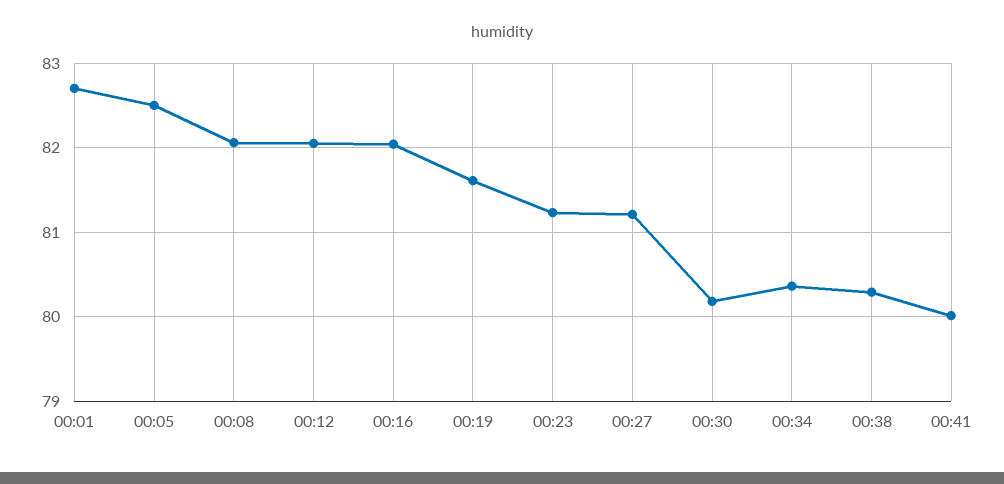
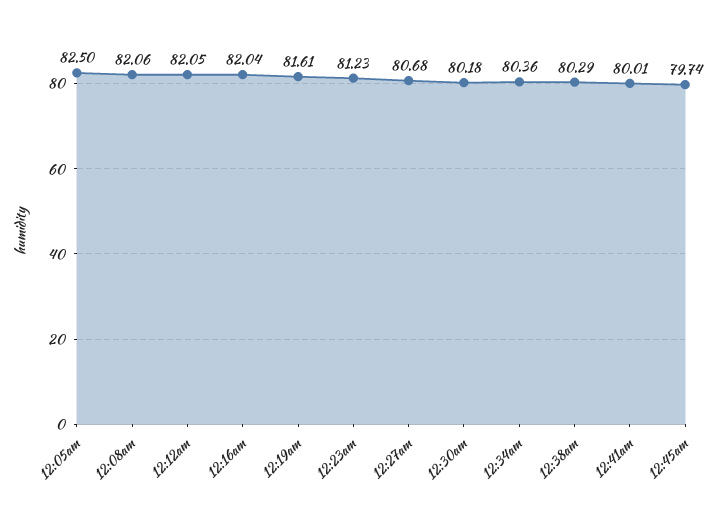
00:01: 82.7 -> none
00:27: 81.2 -> 80.68
12:45am: none -> 79.74

